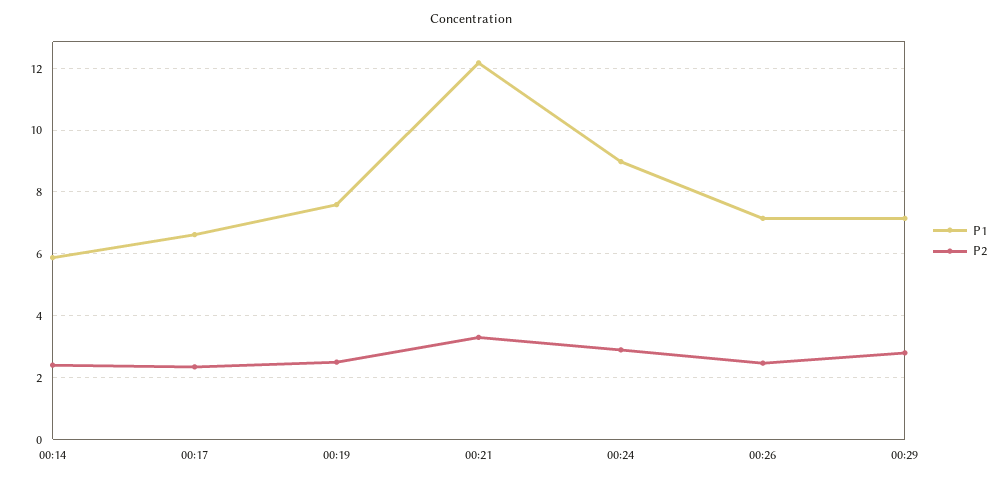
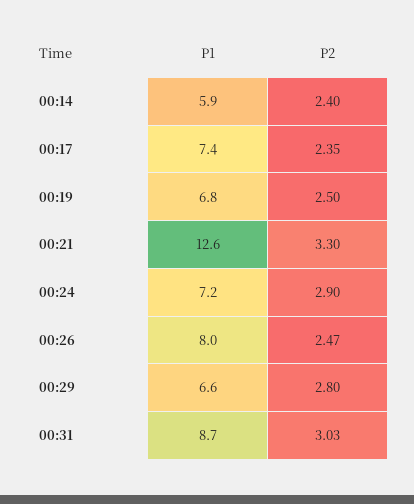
P1, 00:17: 6.6 -> 7.4
P1, 00:19: 7.6 -> 6.8
P1, 00:21: 12.2 -> 12.6
P1, 00:24: 9 -> 7.2
P1, 00:26: 7.2 -> 8
P1, 00:29: 7.2 -> 6.6
P1, 00:31: none -> 8.7
P2, 00:31: none -> 3.03

